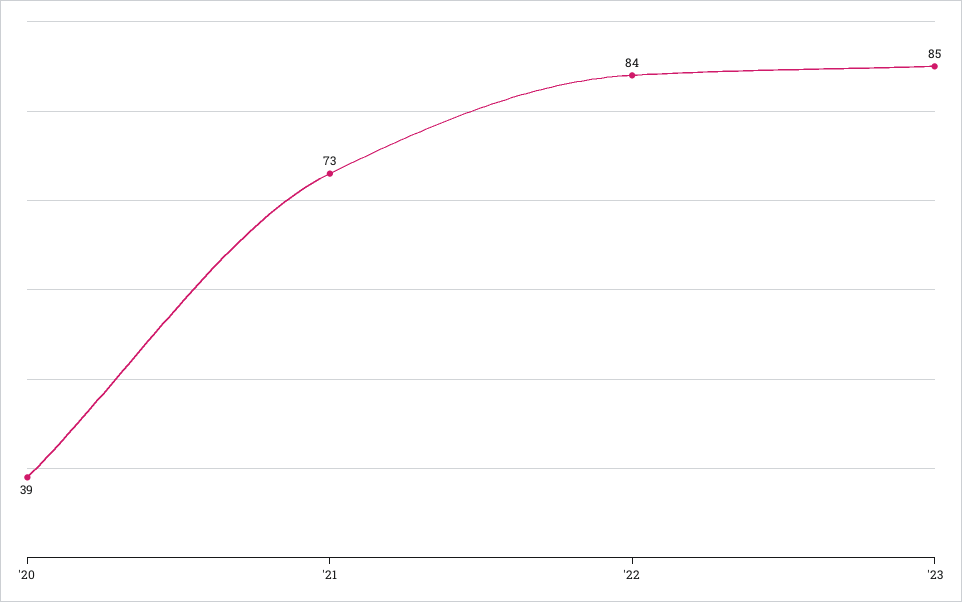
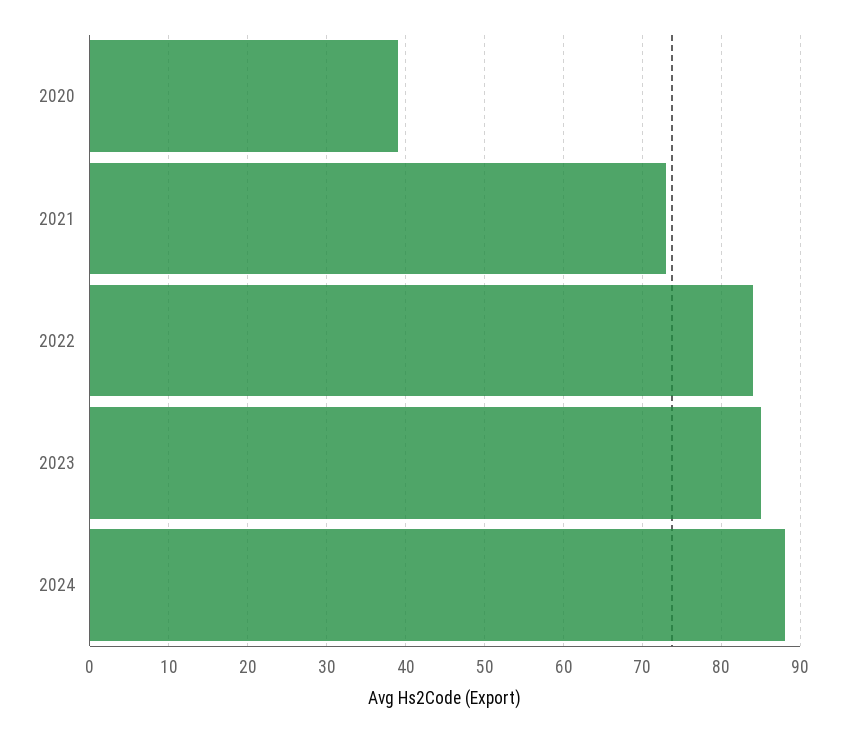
2024: none -> 88

